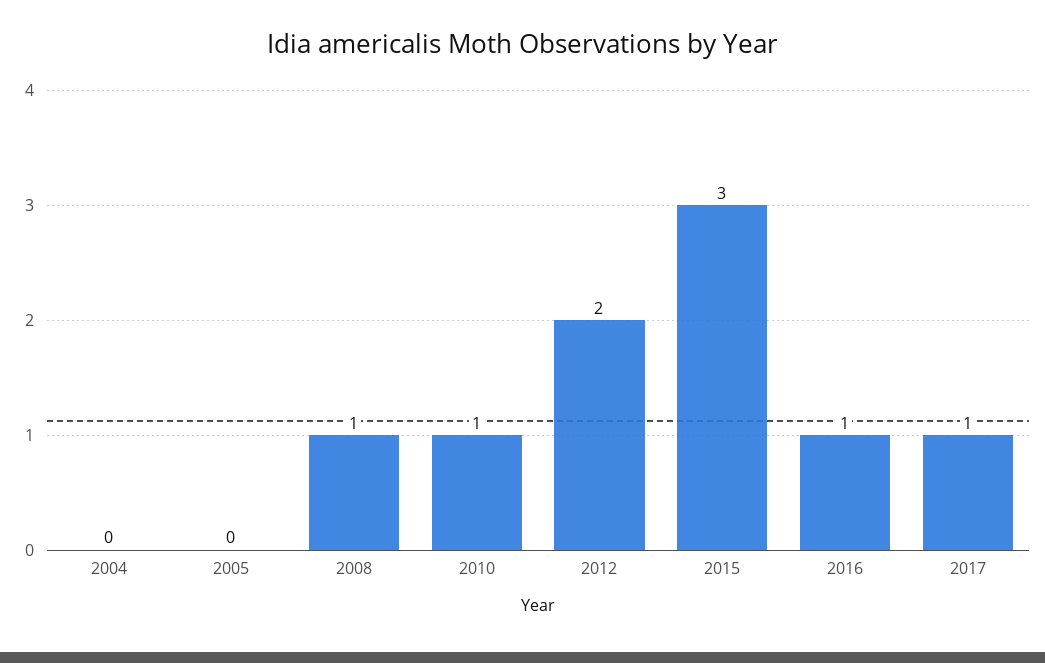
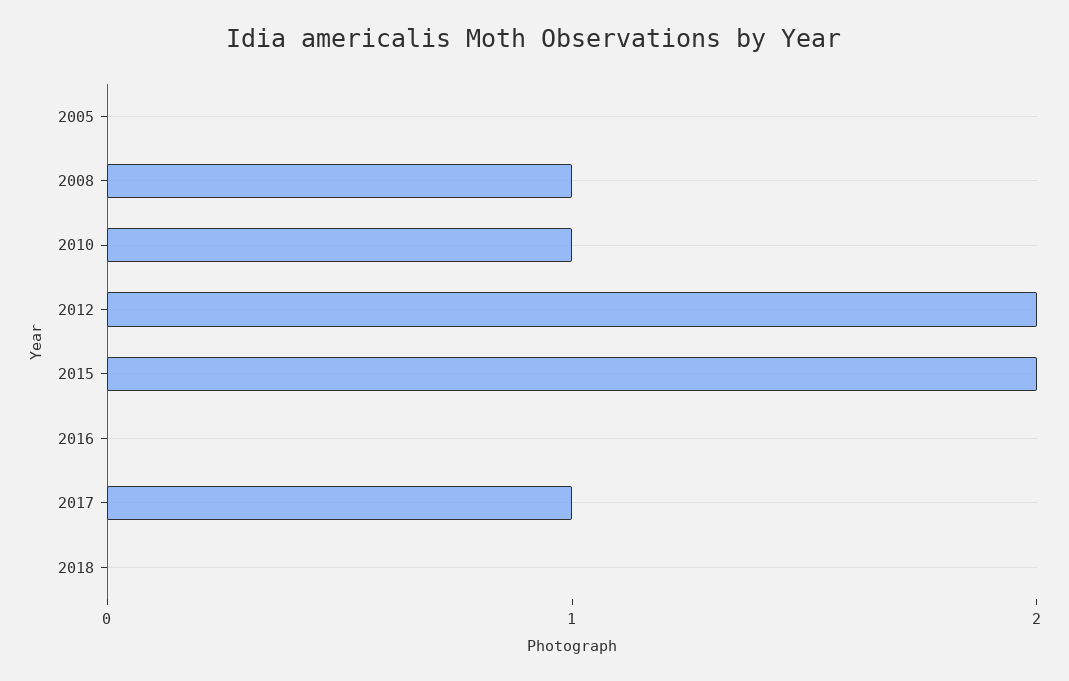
2004: 0 -> none
2015: 3 -> 2
2016: 1 -> 0
2018: none -> 0

